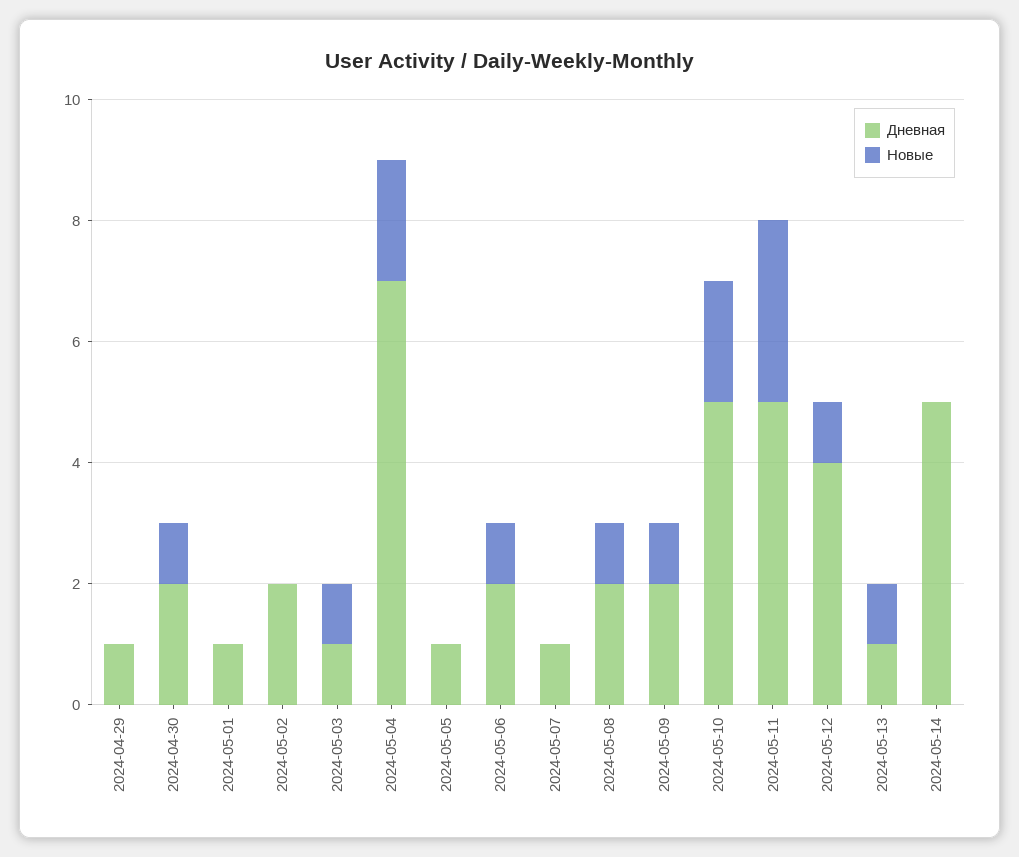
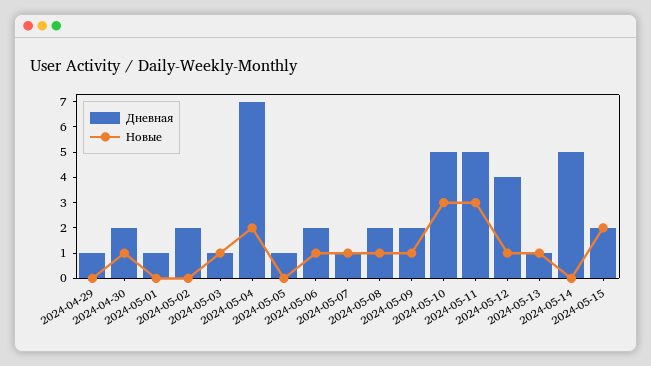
Новые, 2024-05-07: 0 -> 1
Новые, 2024-05-10: 2 -> 3
Дневная, 2024-05-15: none -> 2
Новые, 2024-05-15: none -> 2

